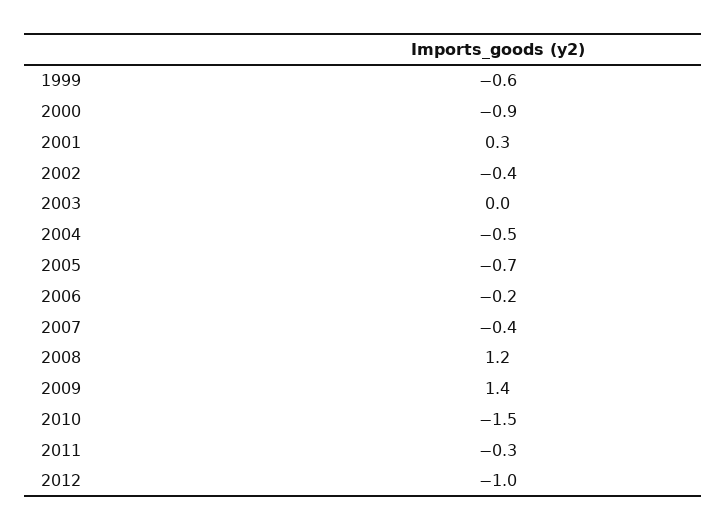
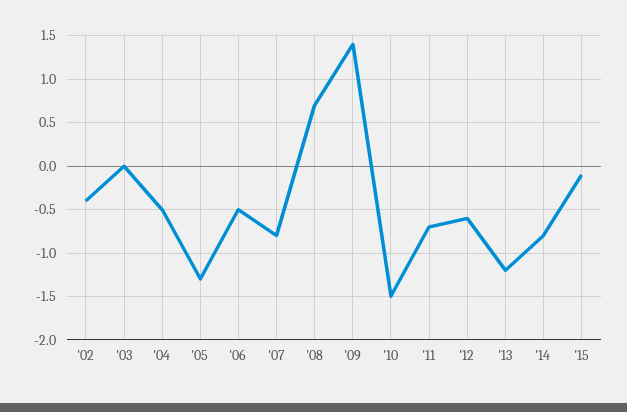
1999: -0.6 -> none
2000: -0.9 -> none
2001: 0.3 -> none
2005: -0.7 -> -1.3
2006: -0.2 -> -0.5
2007: -0.4 -> -0.8
2008: 1.2 -> 0.7
2011: -0.3 -> -0.7
2012: -1 -> -0.6
'13: none -> -1.2
'14: none -> -0.8
'15: none -> -0.1

